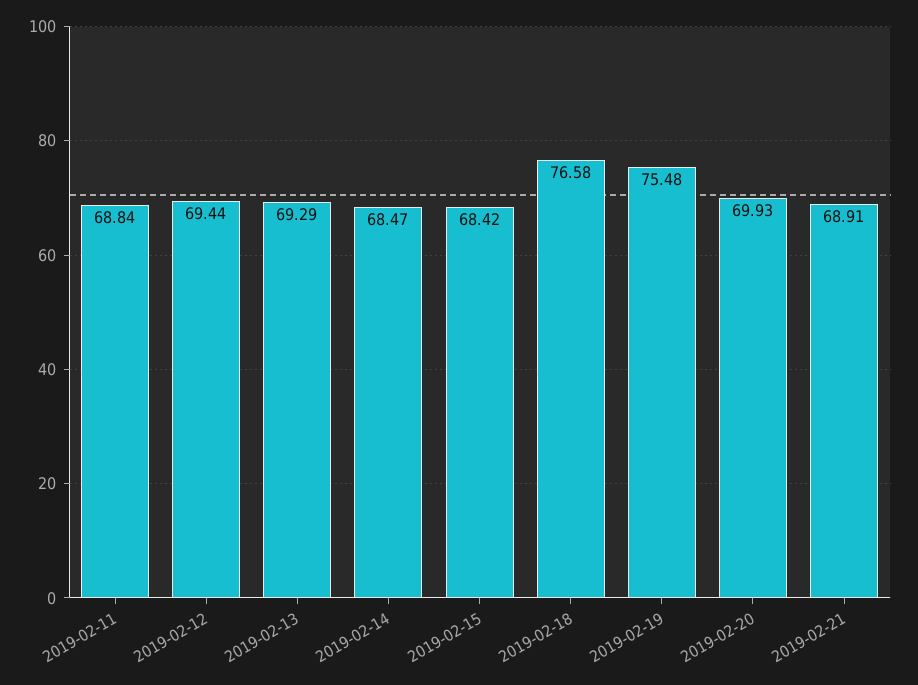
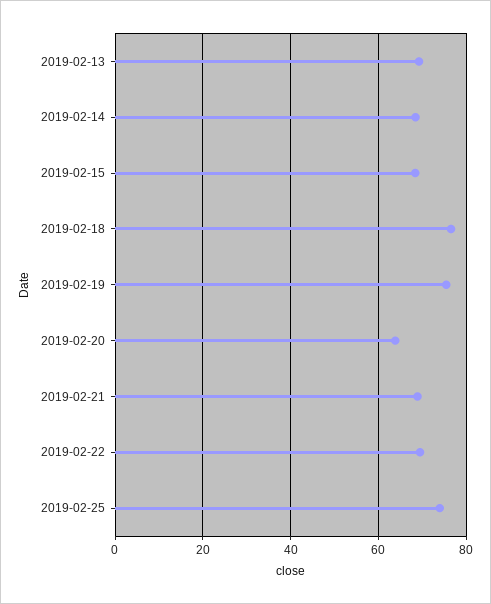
2019-02-11: 68.84 -> none
2019-02-12: 69.44 -> none
2019-02-20: 69.93 -> 64
2019-02-22: none -> 70
2019-02-25: none -> 74

